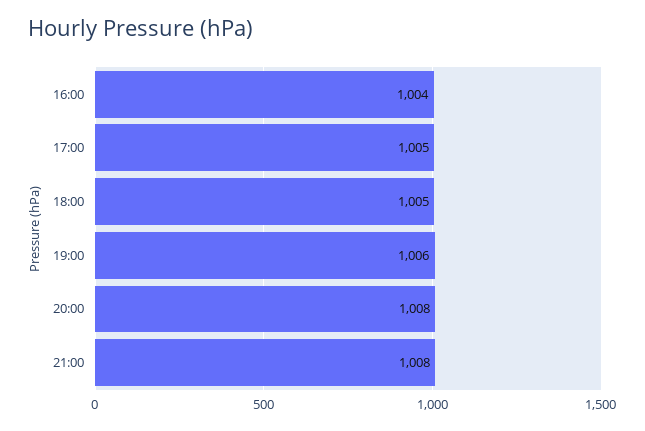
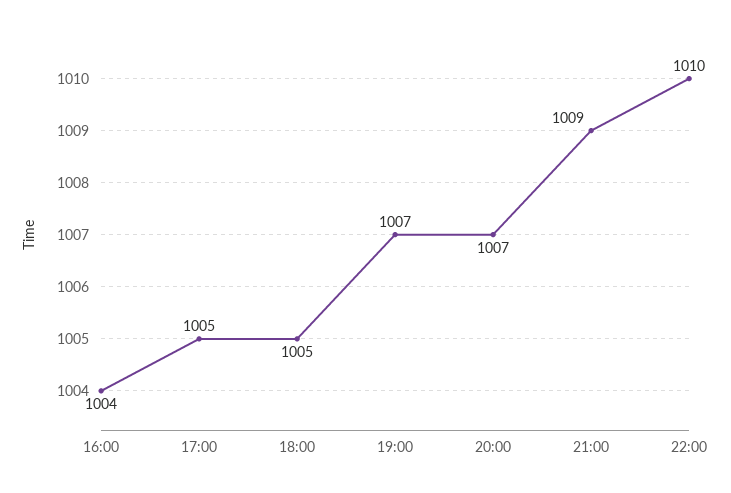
19:00: 1006 -> 1007
20:00: 1008 -> 1007
21:00: 1008 -> 1009
22:00: none -> 1010

